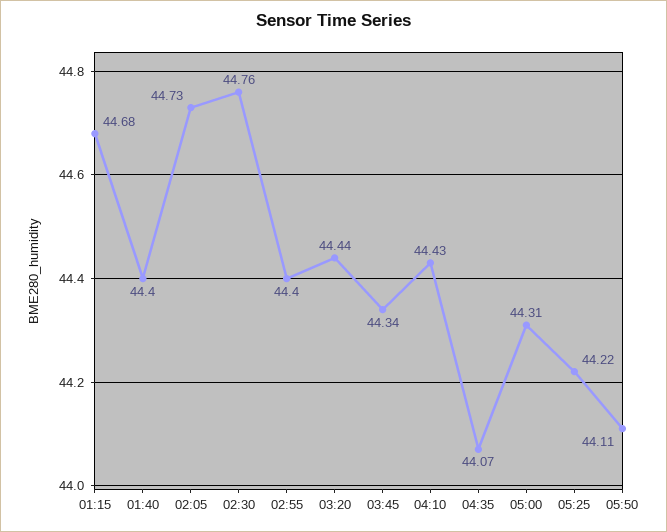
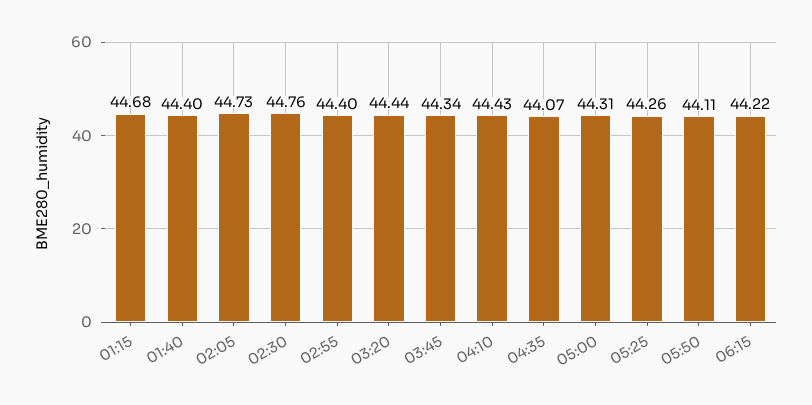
05:25: 44.22 -> 44.26
06:15: none -> 44.22

